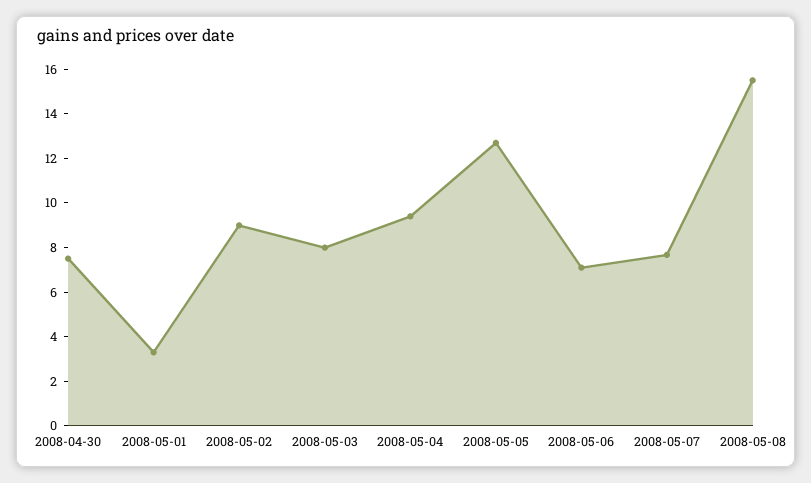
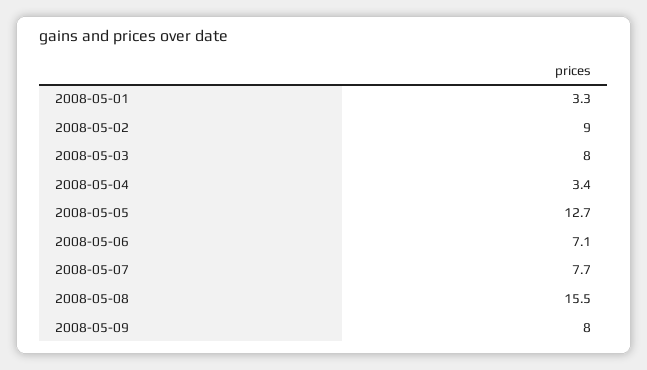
2008-04-30: 7.5 -> none
2008-05-04: 9.5 -> 3.4
2008-05-09: none -> 8

